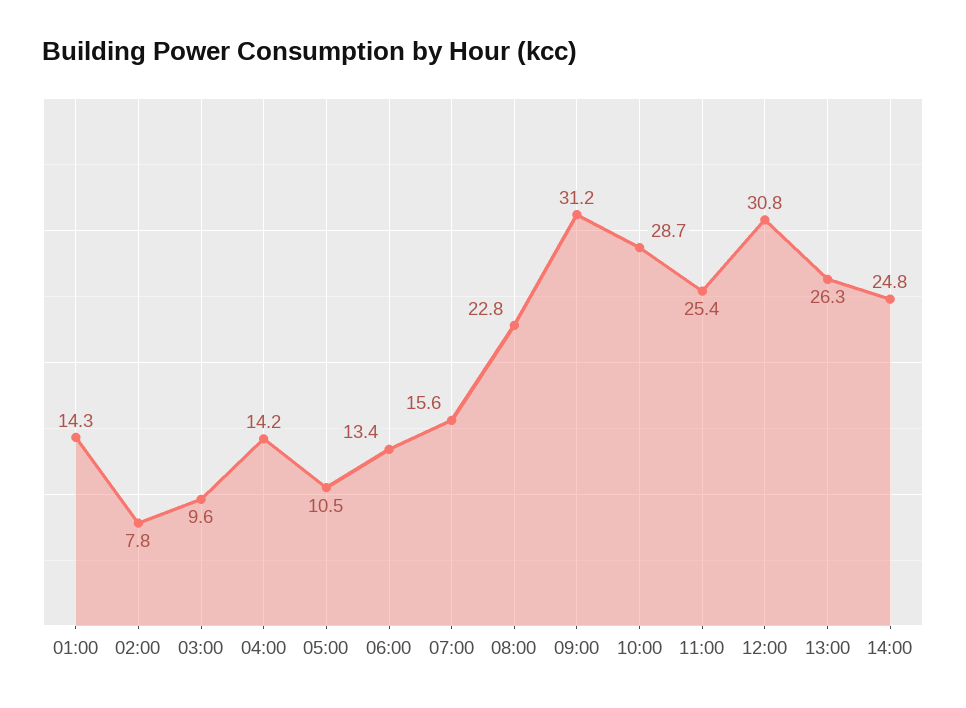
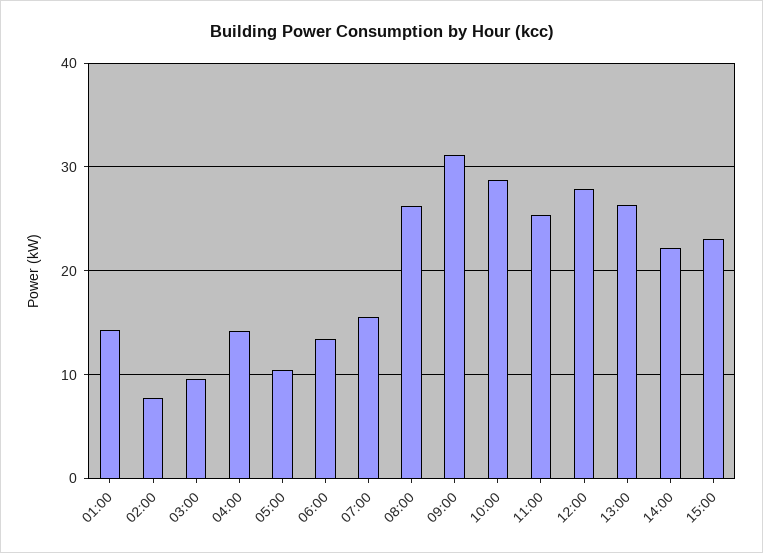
08:00: 22.8 -> 26
12:00: 30.8 -> 28
14:00: 24.8 -> 22
15:00: none -> 23

